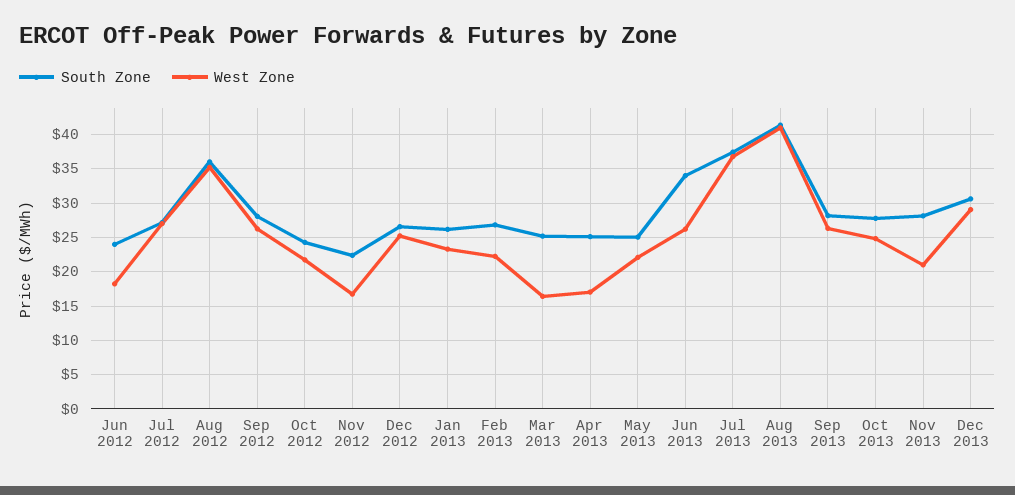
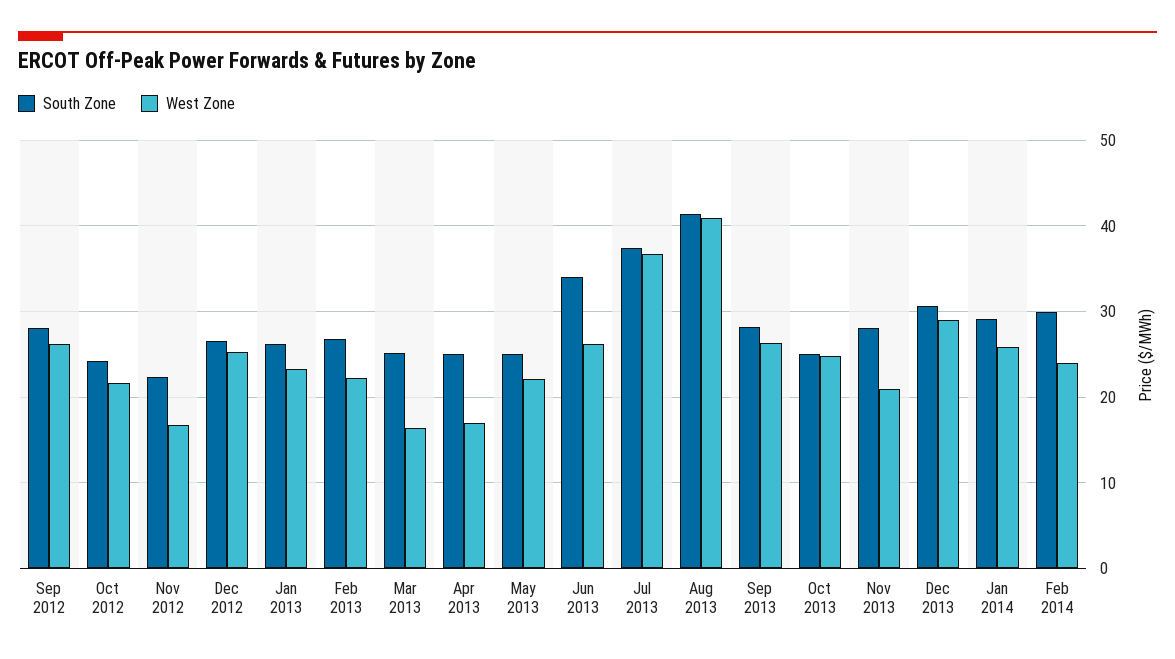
South Zone, Jun 2012: 24 -> none
West Zone, Jun 2012: 18 -> none
South Zone, Jul 2012: 27 -> none
West Zone, Jul 2012: 27 -> none
South Zone, Aug 2012: 36 -> none
West Zone, Aug 2012: 35 -> none
South Zone, Oct 2013: 28 -> 25
South Zone, Jan 2014: none -> 29
West Zone, Jan 2014: none -> 26
South Zone, Feb 2014: none -> 30
West Zone, Feb 2014: none -> 24

